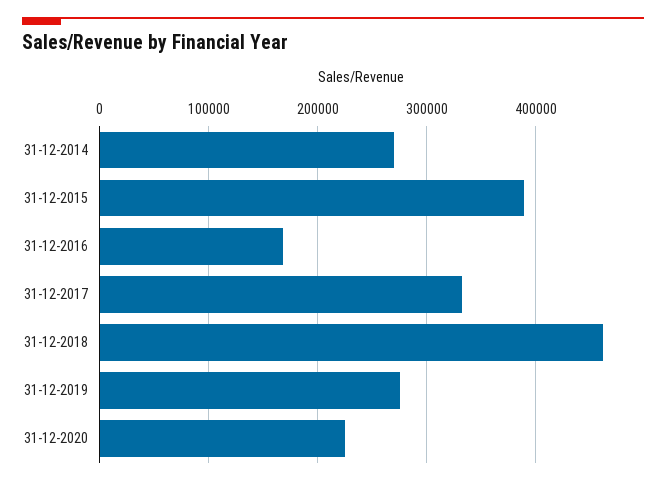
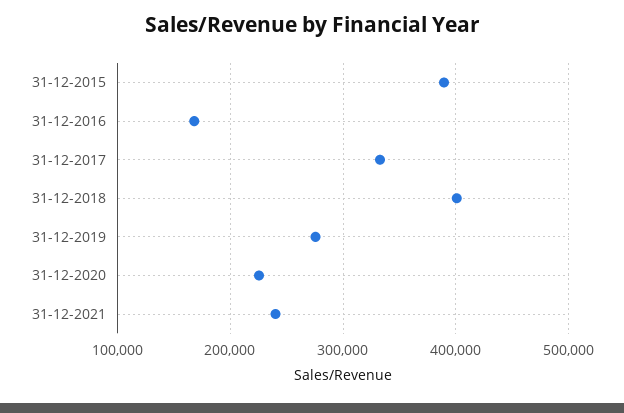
31-12-2014: 270000 -> none
31-12-2018: 460000 -> 400000
31-12-2021: none -> 240000

